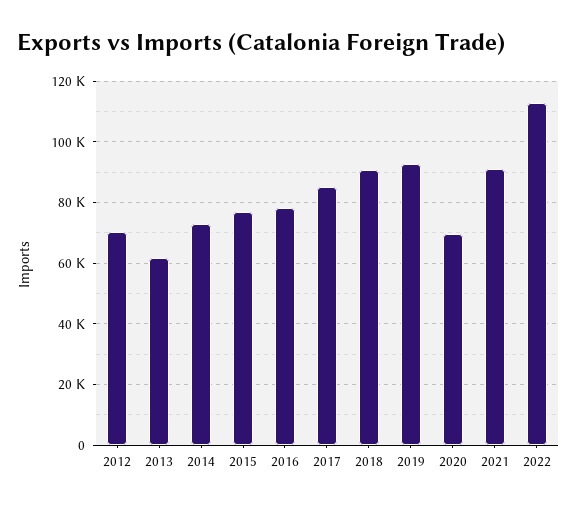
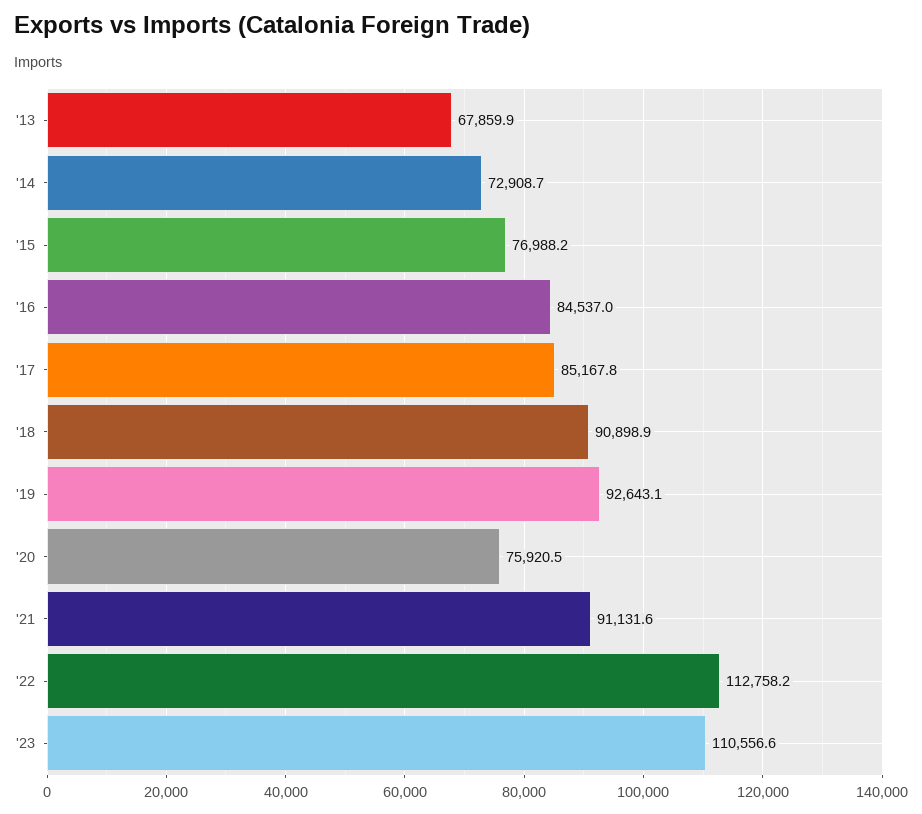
2012: 70000 -> none
2013: 62000 -> 67859.9
2016: 78000 -> 84537
2020: 70000 -> 75920.5
'23: none -> 110556.6

